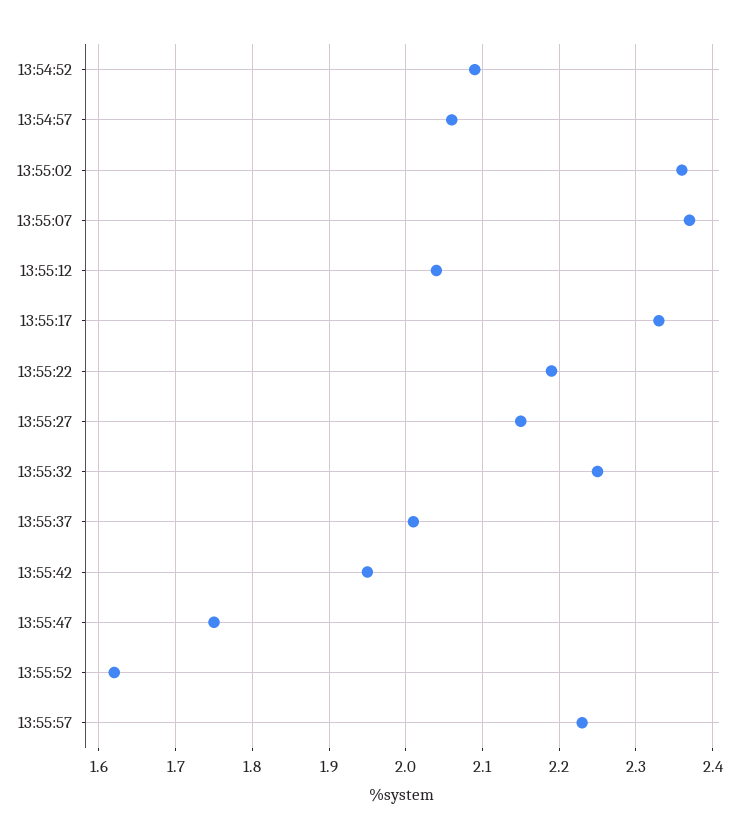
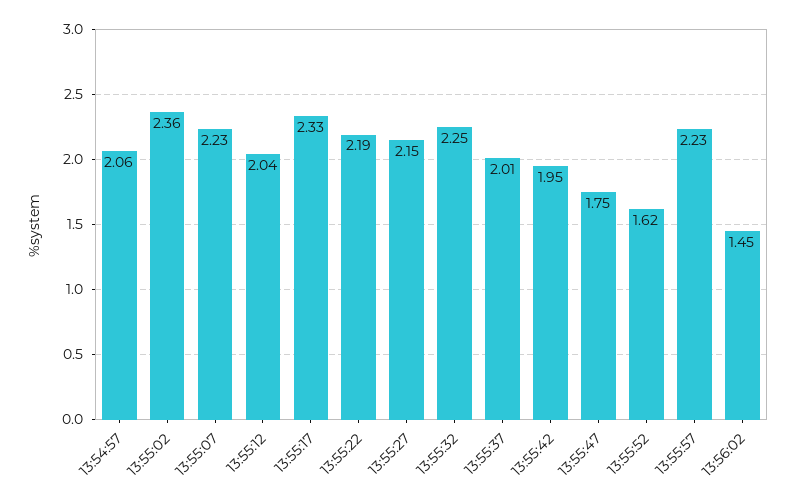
13:54:52: 2.09 -> none
13:55:07: 2.37 -> 2.23
13:56:02: none -> 1.45

